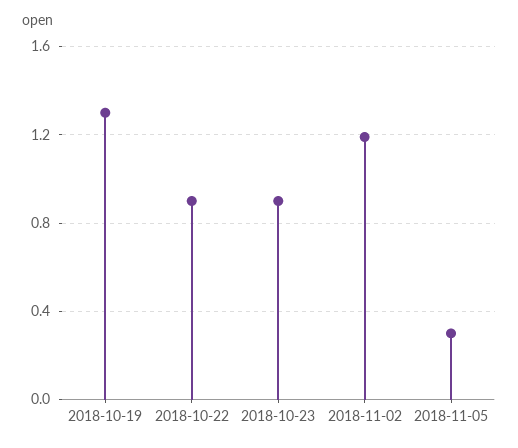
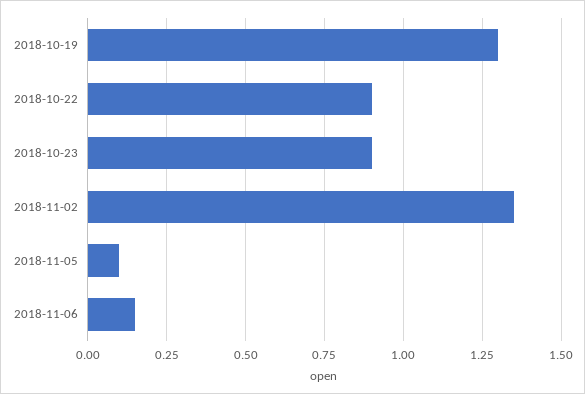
2018-11-02: 1.2 -> 1.35
2018-11-05: 0.3 -> 0.1
2018-11-06: none -> 0.15

